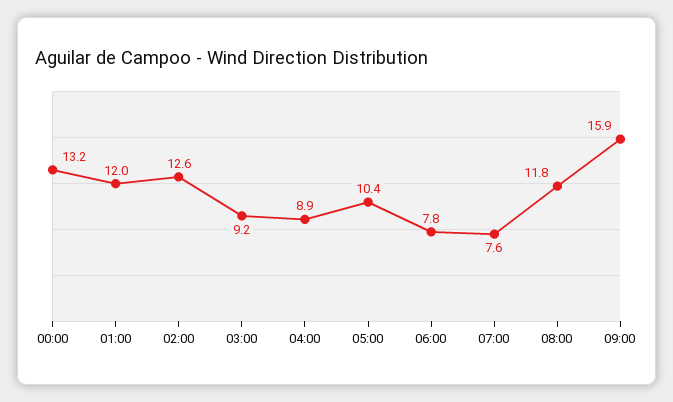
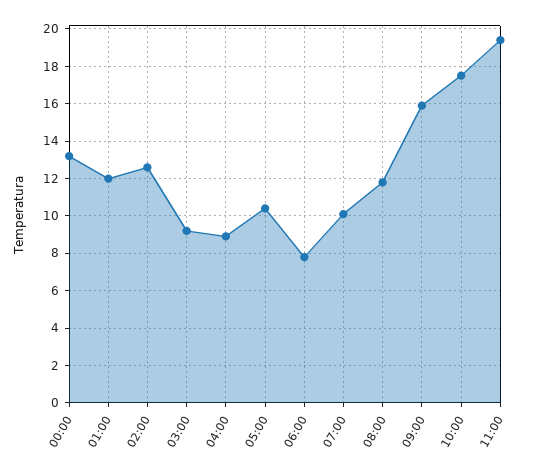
07:00: 7.6 -> 10
10:00: none -> 17.5
11:00: none -> 19.5

